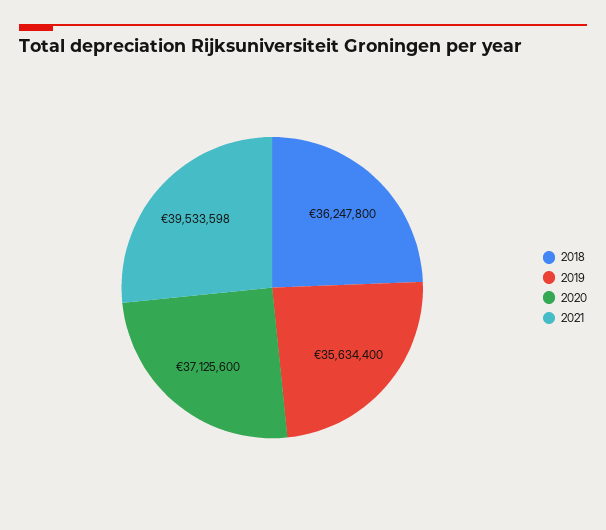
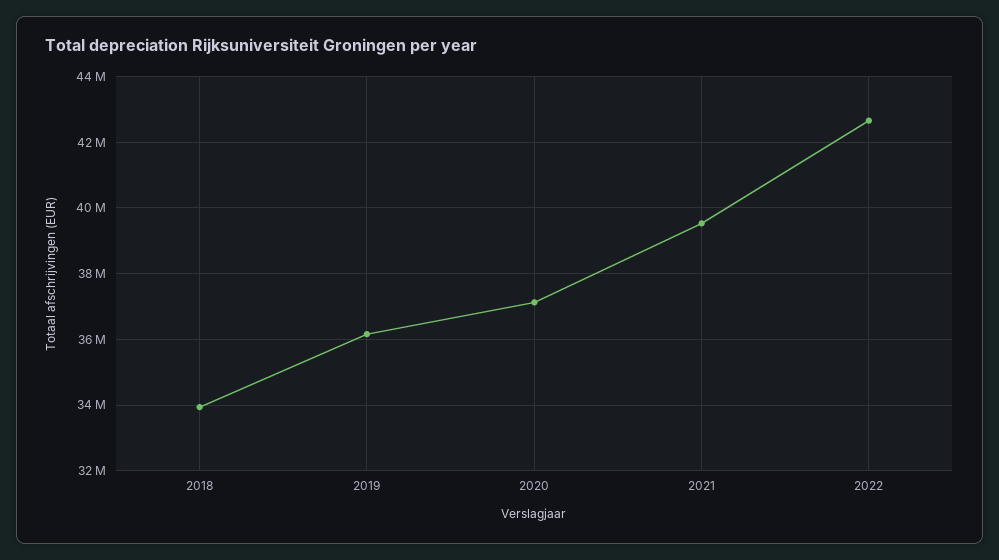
2018: 36247800 -> 34000000
2019: 35634400 -> 36200000
2022: none -> 42600000

